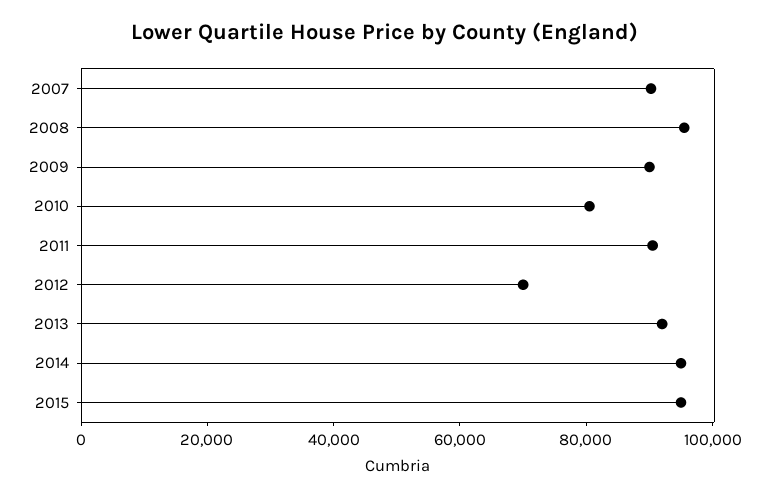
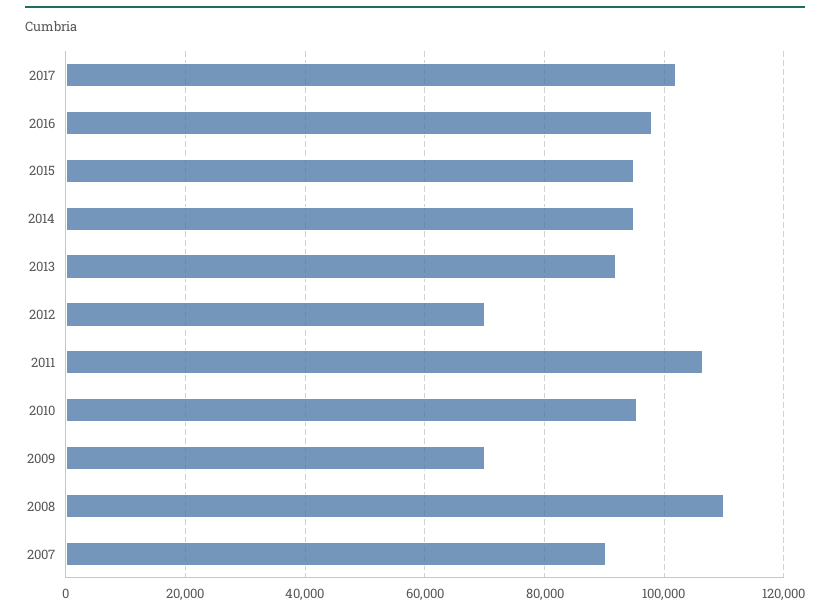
2008: 95000 -> 110000
2009: 90000 -> 70000
2010: 80000 -> 96000
2011: 90000 -> 106000
2017: none -> 102000
2016: none -> 98000

